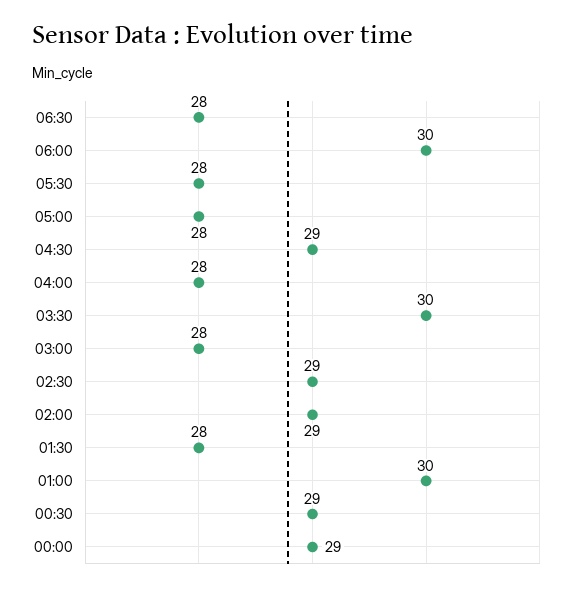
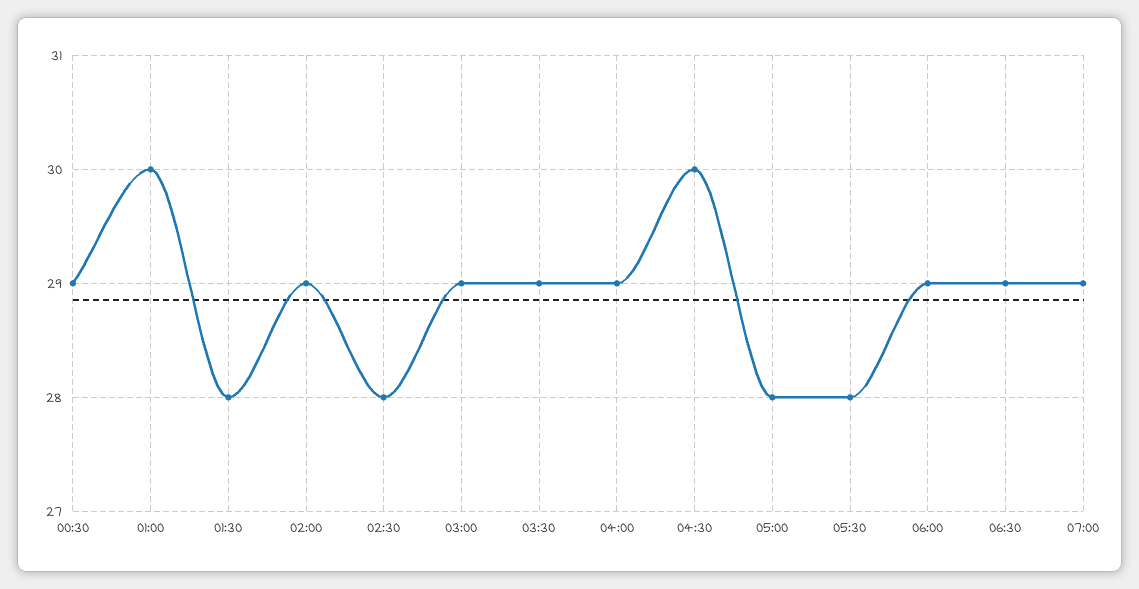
06:30: 28 -> 29
06:00: 30 -> 29
04:30: 29 -> 30
04:00: 28 -> 29
03:30: 30 -> 29
03:00: 28 -> 29
02:30: 29 -> 28
00:00: 29 -> none
07:00: none -> 29

